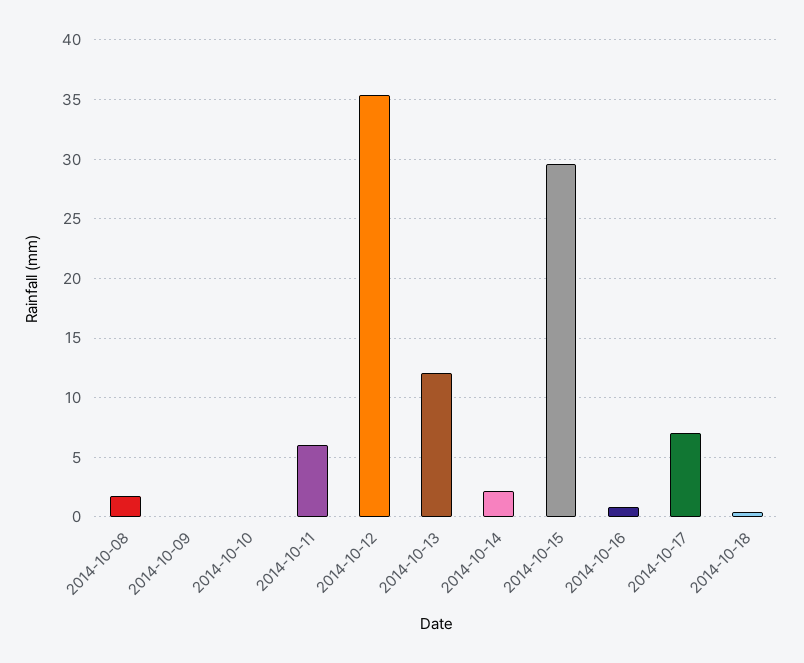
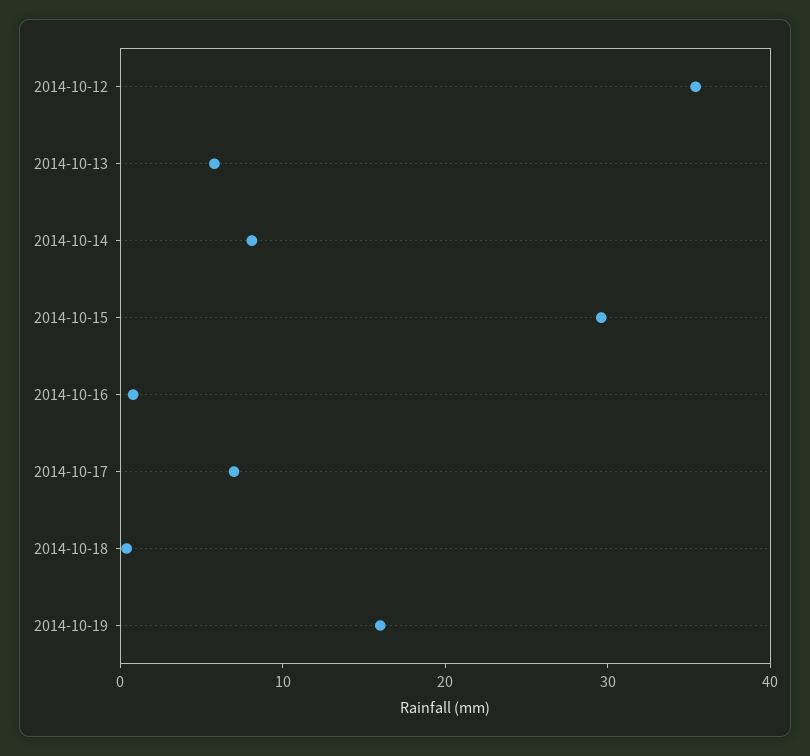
2014-10-08: 2 -> none
2014-10-09: 0 -> none
2014-10-10: 0 -> none
2014-10-11: 6 -> none
2014-10-13: 12 -> 6
2014-10-14: 2 -> 8
2014-10-19: none -> 16

